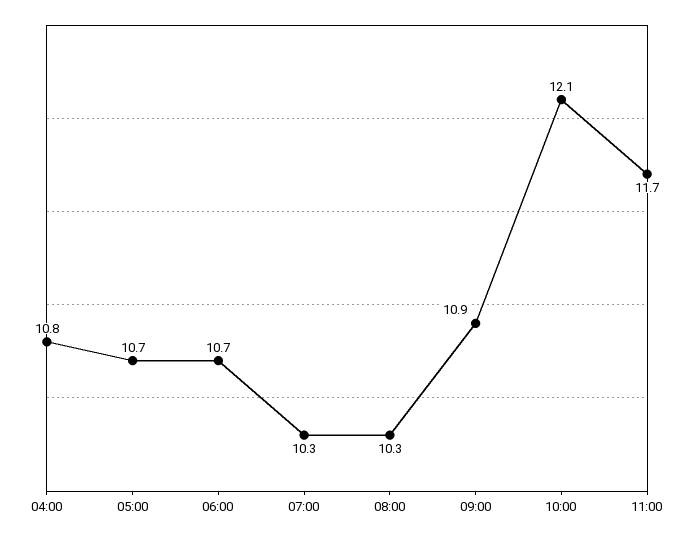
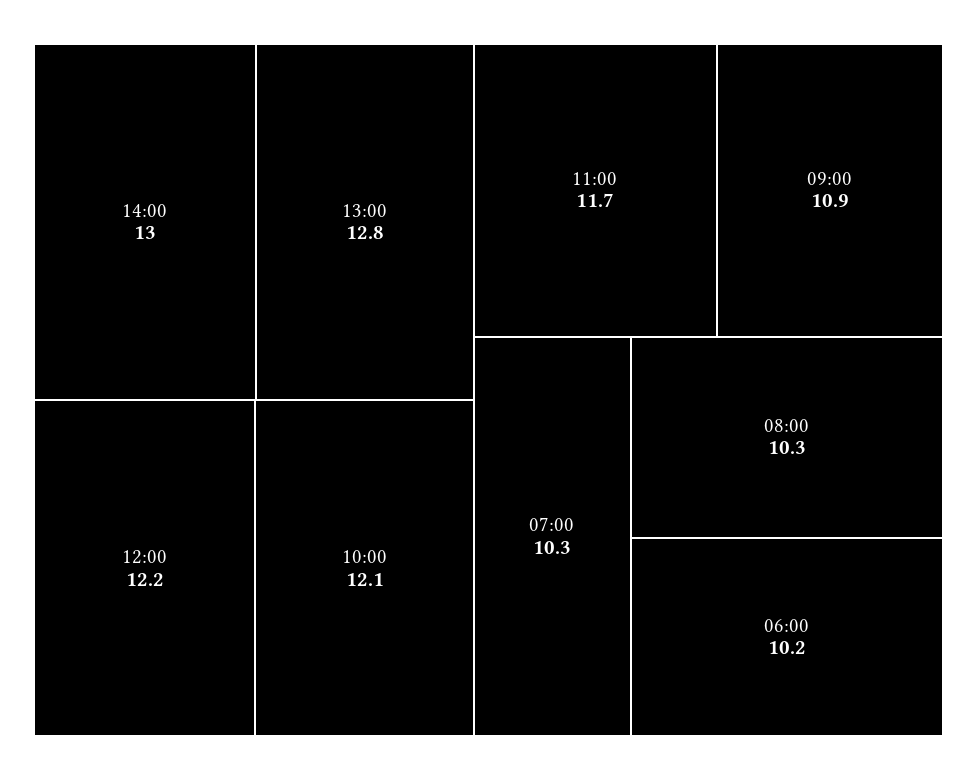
04:00: 10.8 -> none
05:00: 10.7 -> none
06:00: 10.7 -> 10.2
14:00: none -> 13
13:00: none -> 12.8
12:00: none -> 12.2

